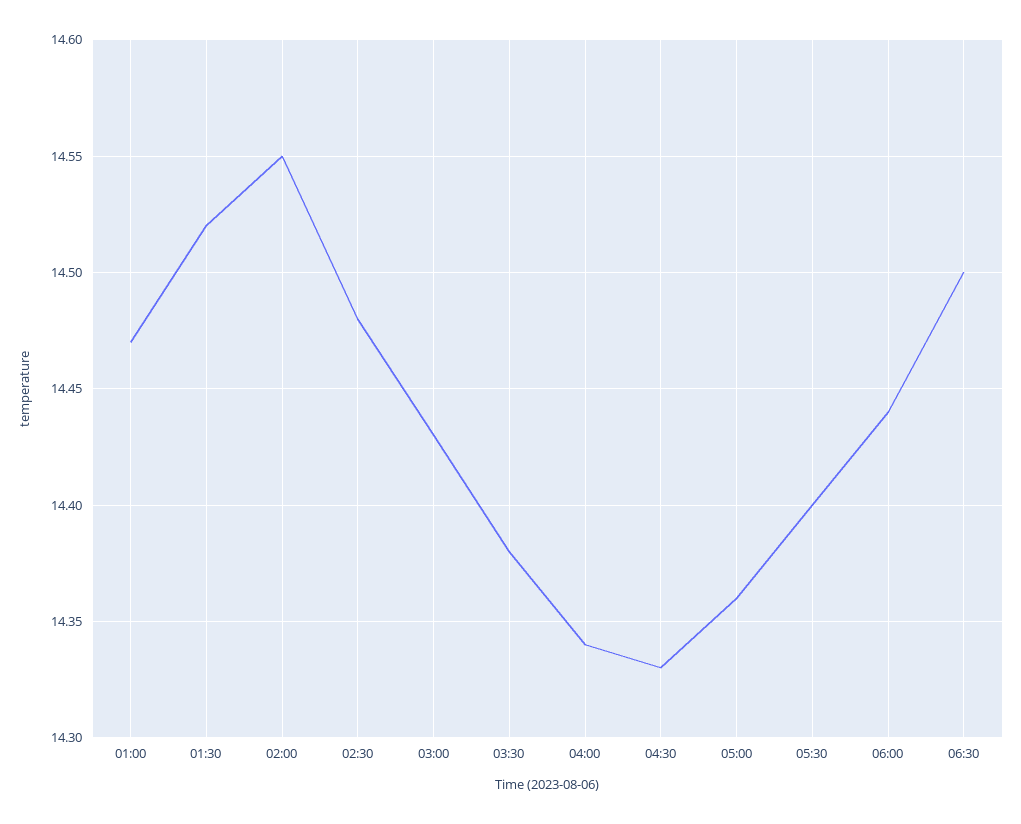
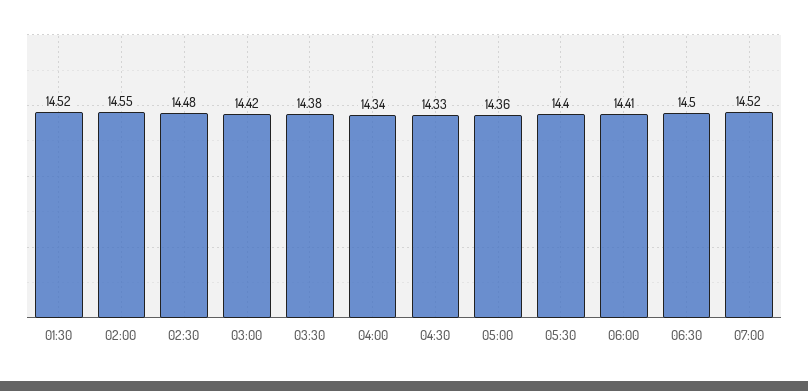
01:00: 14.47 -> none
03:00: 14.43 -> 14.42
06:00: 14.44 -> 14.41
07:00: none -> 14.52

